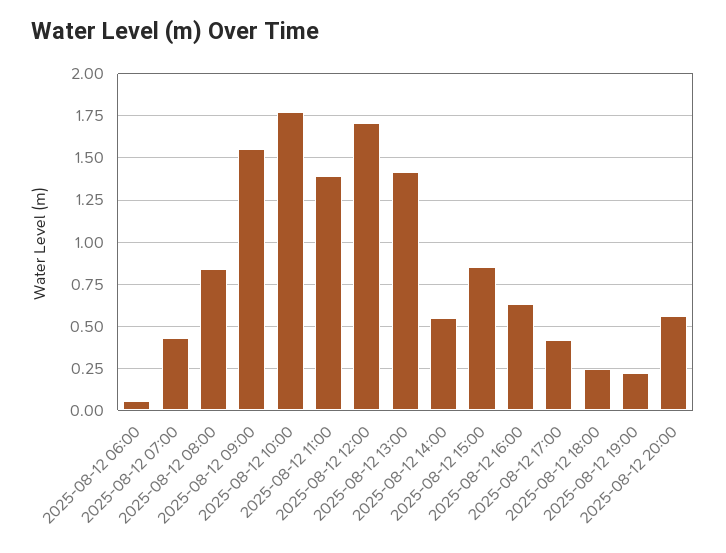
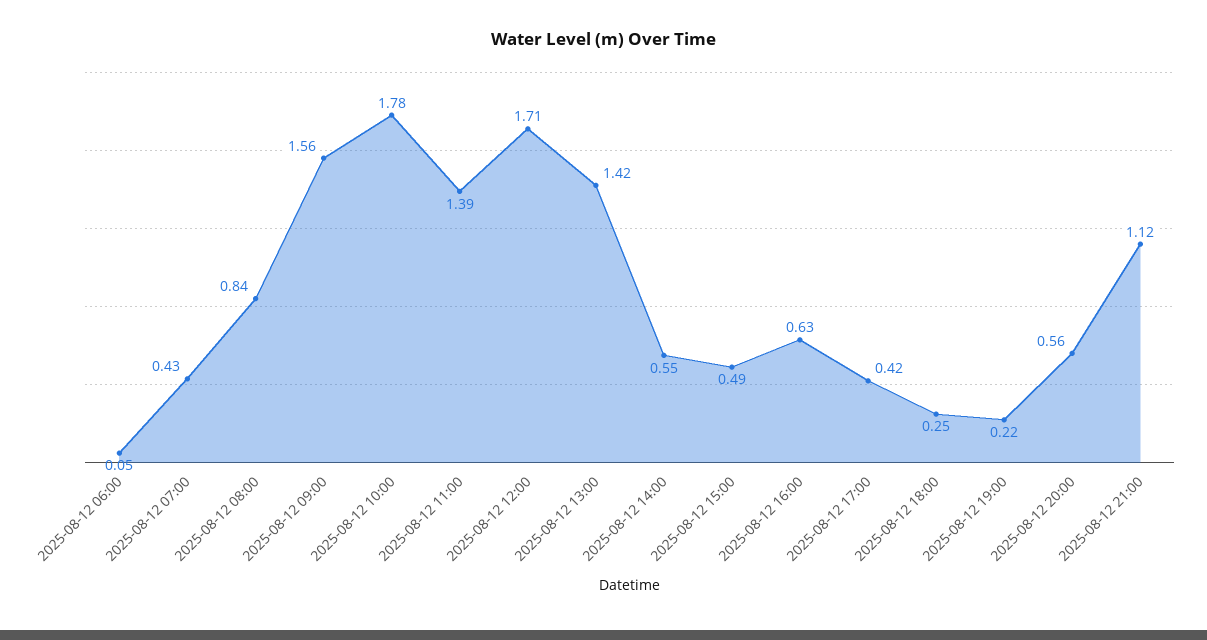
2025-08-12 15:00: 0.85 -> 0.49
2025-08-12 21:00: none -> 1.12

